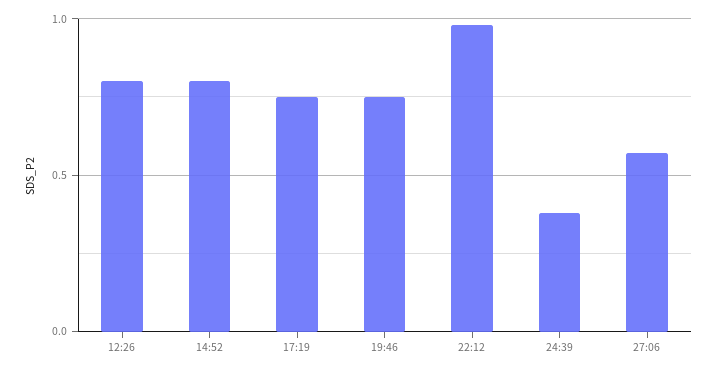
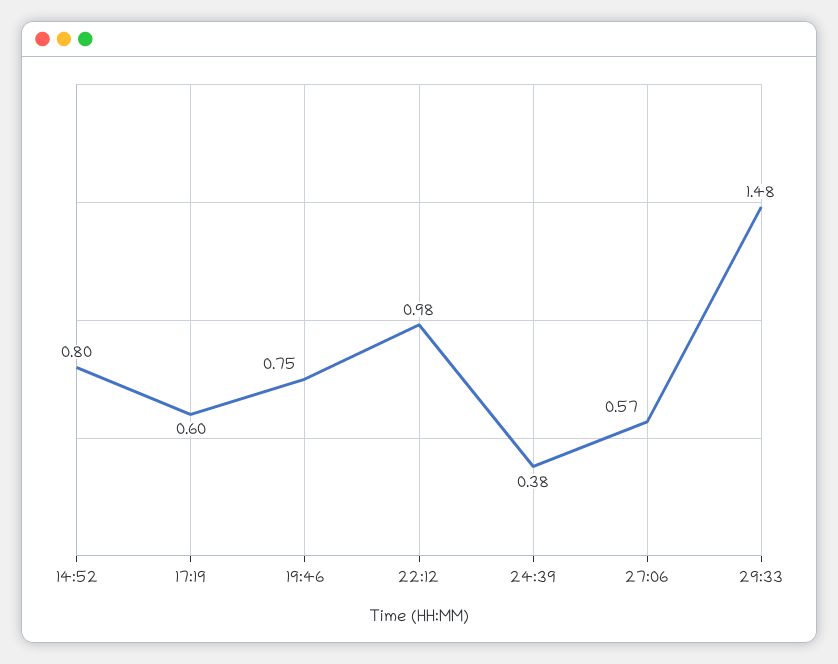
12:26: 0.8 -> none
17:19: 0.75 -> 0.6
29:33: none -> 1.48

